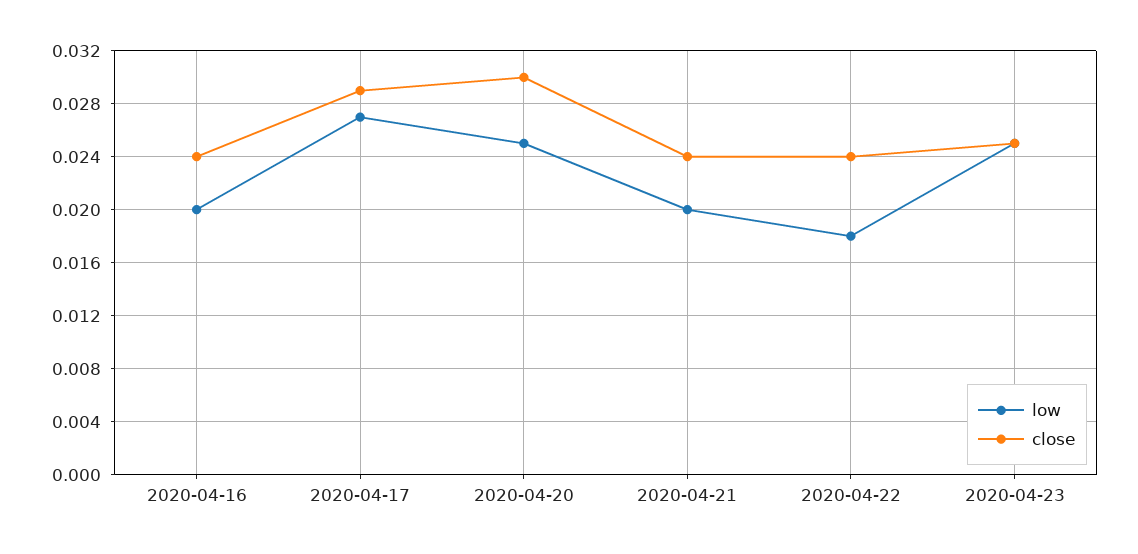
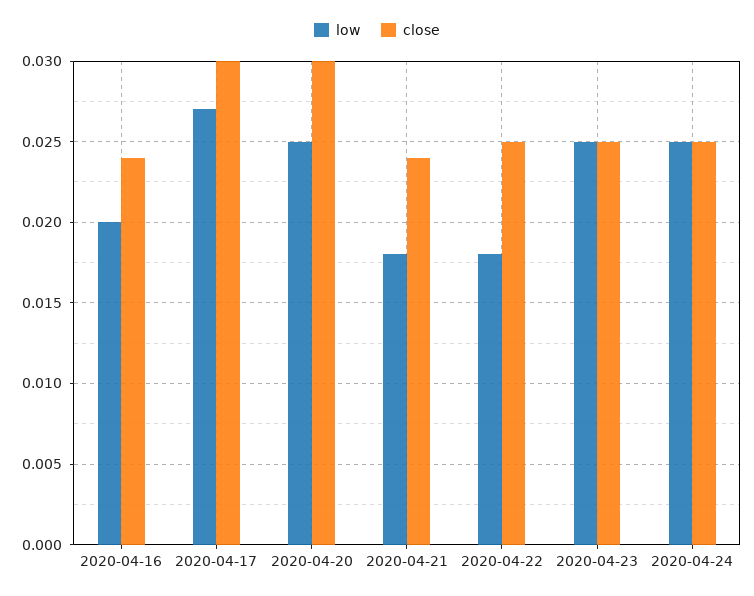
close, 2020-04-17: 0.029 -> 0.03
low, 2020-04-21: 0.02 -> 0.018
close, 2020-04-22: 0.024 -> 0.025
low, 2020-04-24: none -> 0.025
close, 2020-04-24: none -> 0.025

